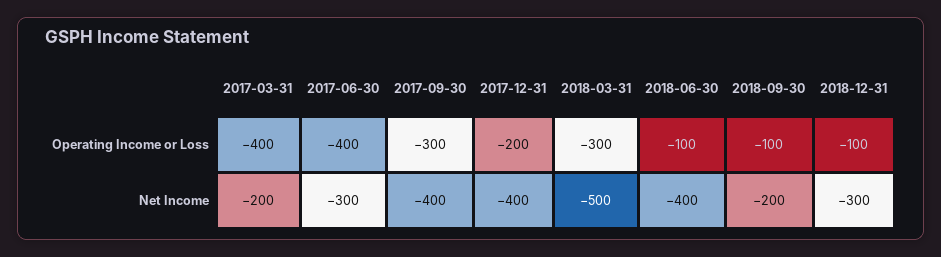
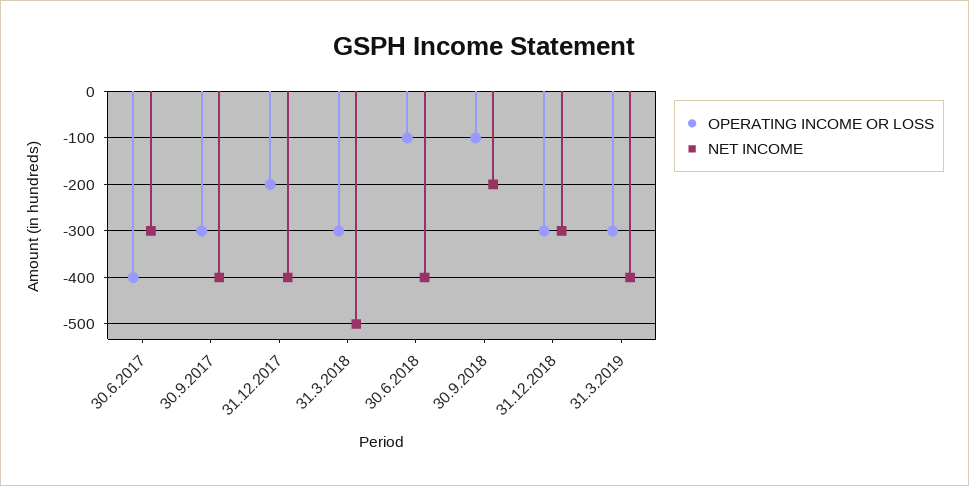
Operating Income or Loss, 2017-03-31: -400 -> none
Operating Income or Loss, 2018-12-31: -100 -> -300
Net Income, 2017-03-31: -200 -> none
Operating Income or Loss, 31.3.2019: none -> -300
Net Income, 31.3.2019: none -> -400

